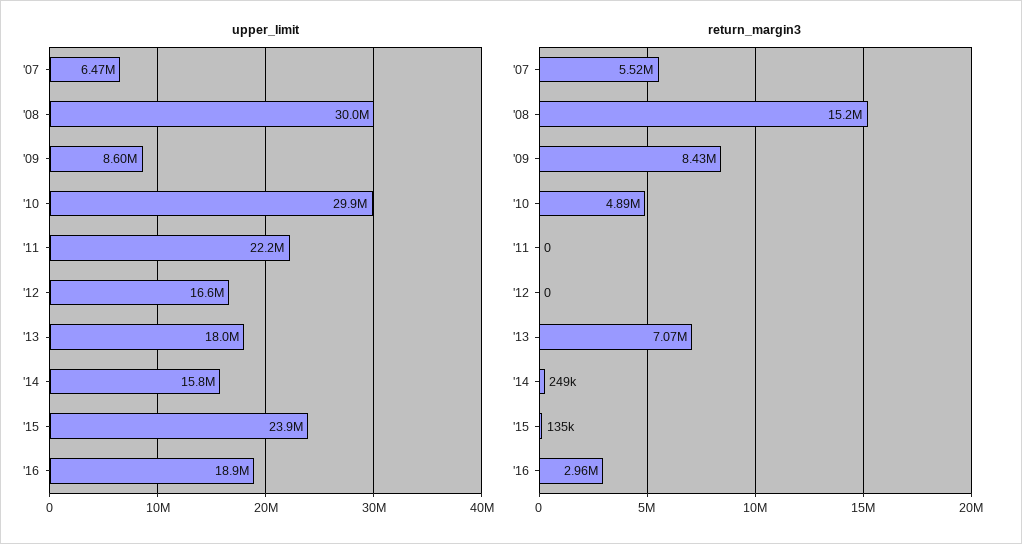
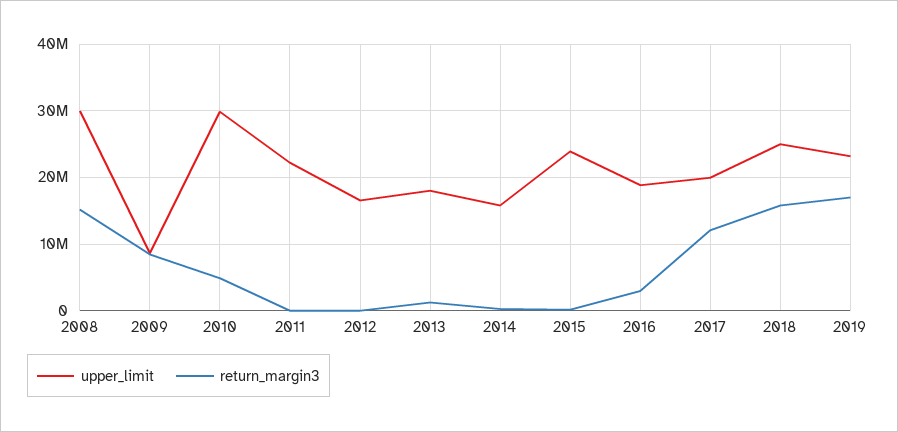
upper_limit, '07: 6470000 -> none
return_margin3, '07: 5520000 -> none
return_margin3, '13: 7070000 -> 1000000
upper_limit, 2017: none -> 20000000
return_margin3, 2017: none -> 12000000
upper_limit, 2018: none -> 25000000
return_margin3, 2018: none -> 16000000
upper_limit, 2019: none -> 23000000
return_margin3, 2019: none -> 17000000

